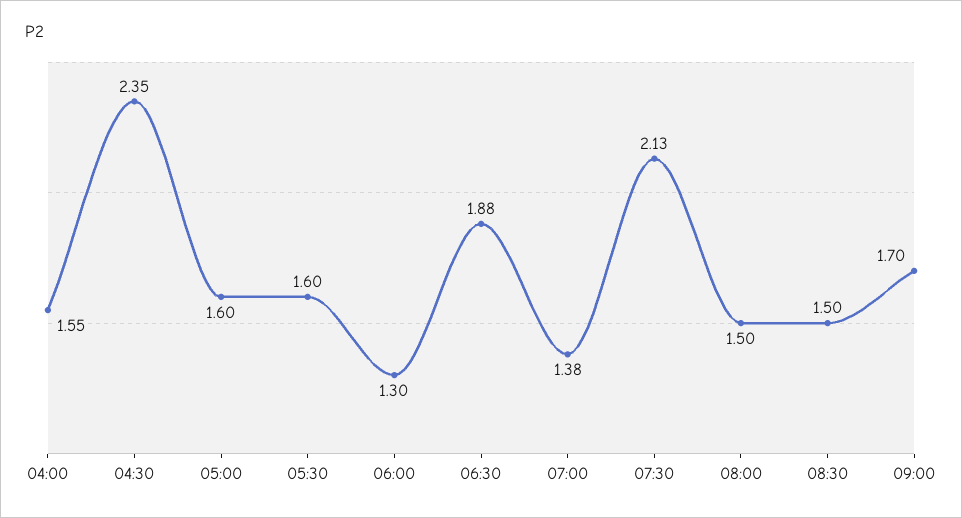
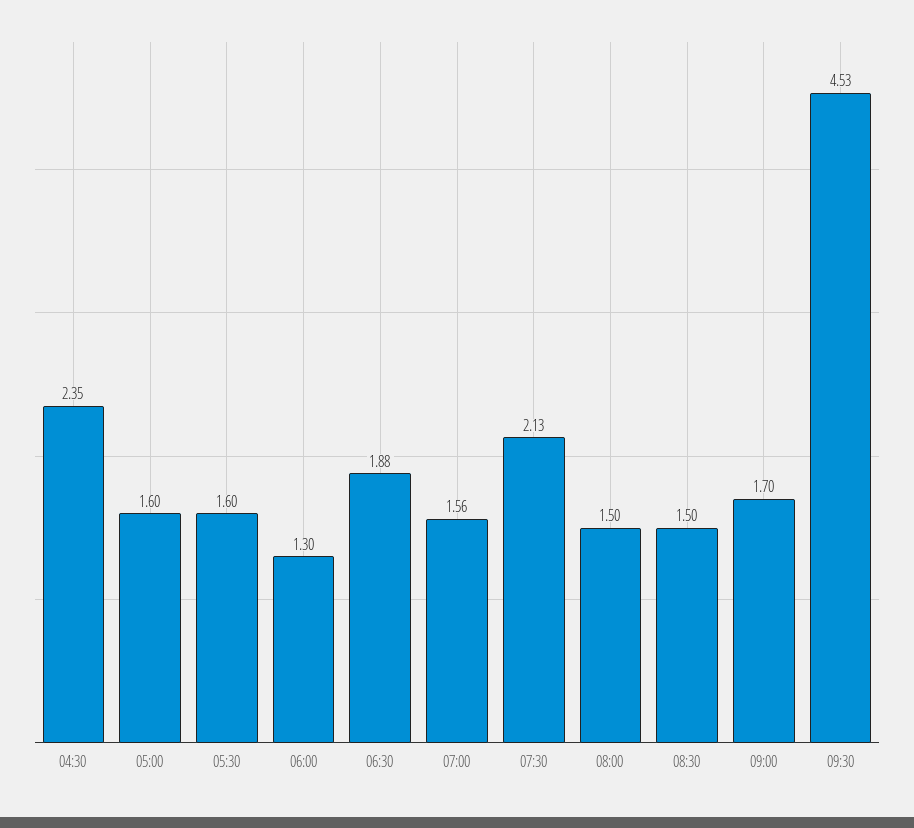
04:00: 1.55 -> none
07:00: 1.38 -> 1.56
09:30: none -> 4.53

